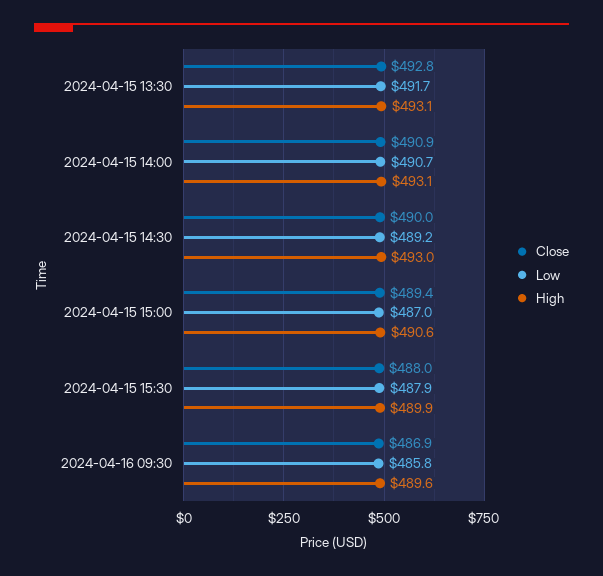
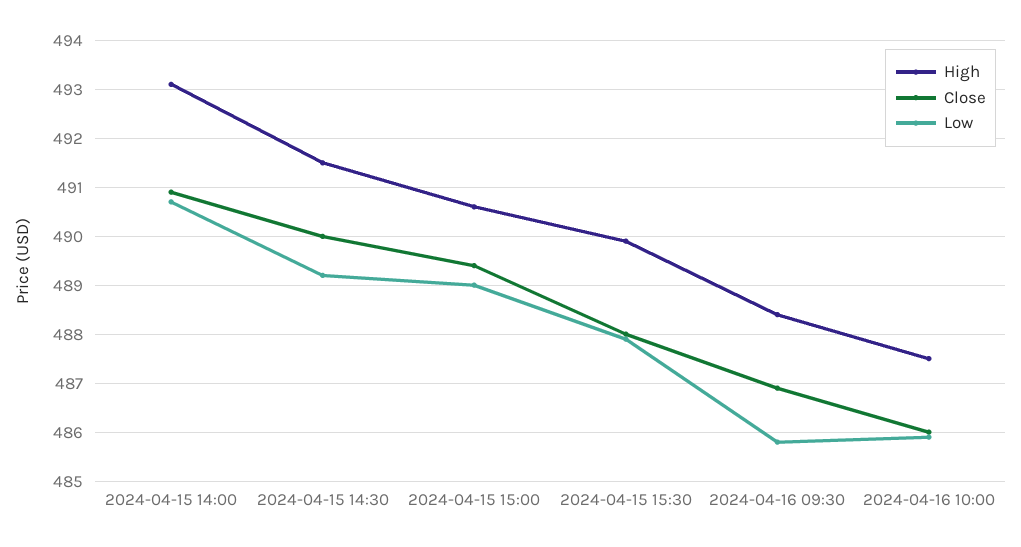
Close, 2024-04-15 13:30: 492.8 -> none
Low, 2024-04-15 13:30: 491.7 -> none
High, 2024-04-15 13:30: 493.1 -> none
High, 2024-04-15 14:30: 493 -> 491.5
Low, 2024-04-15 15:00: 487 -> 489
High, 2024-04-16 09:30: 489.6 -> 488.5
High, 2024-04-16 10:00: none -> 487.5
Close, 2024-04-16 10:00: none -> 486
Low, 2024-04-16 10:00: none -> 486

